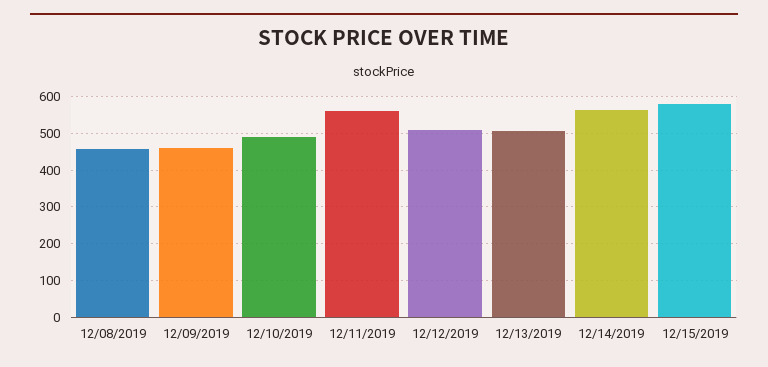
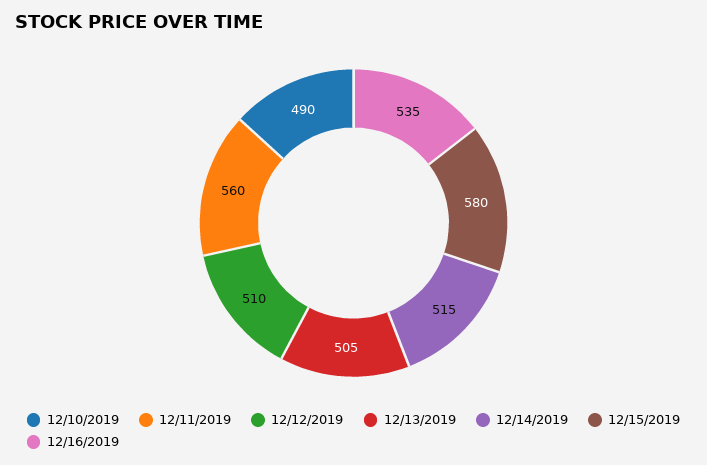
12/08/2019: 460 -> none
12/09/2019: 460 -> none
12/14/2019: 560 -> 515
12/16/2019: none -> 535

